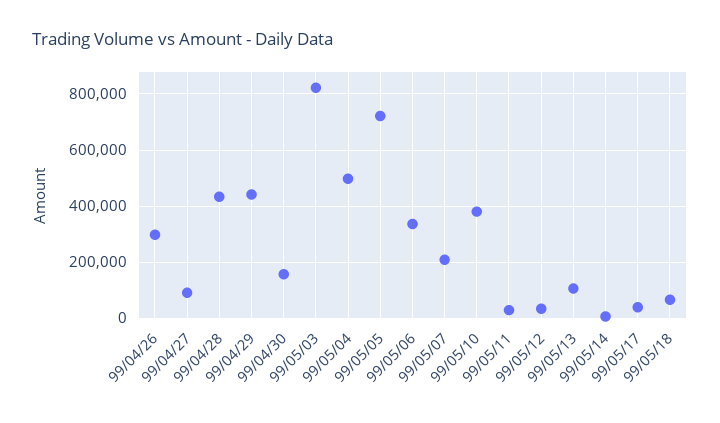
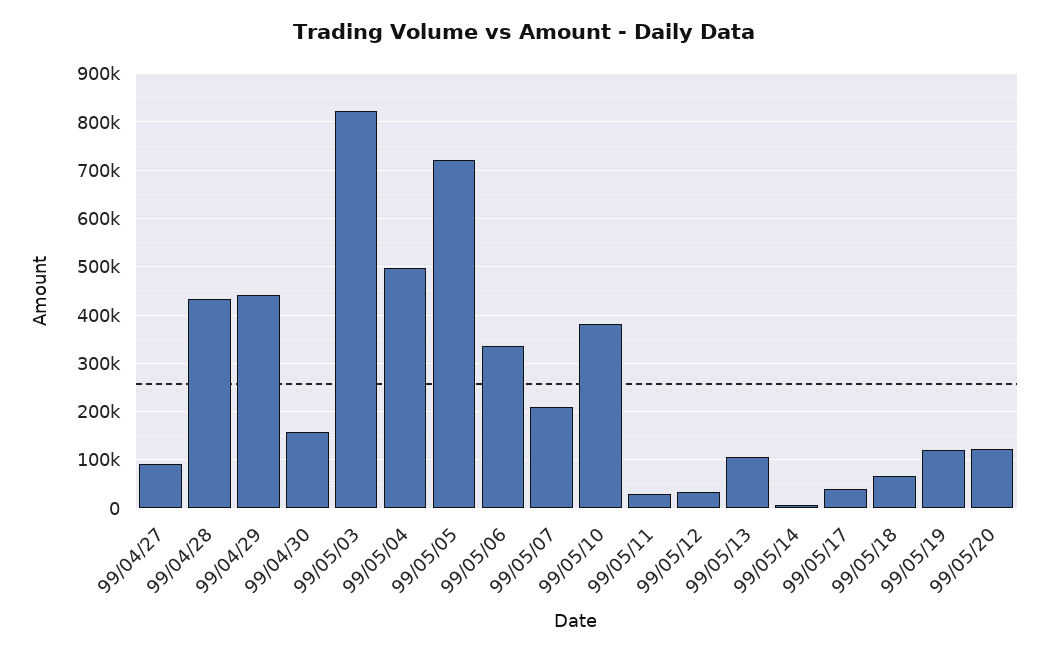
99/04/26: 300000 -> none
99/05/19: none -> 120000
99/05/20: none -> 120000

